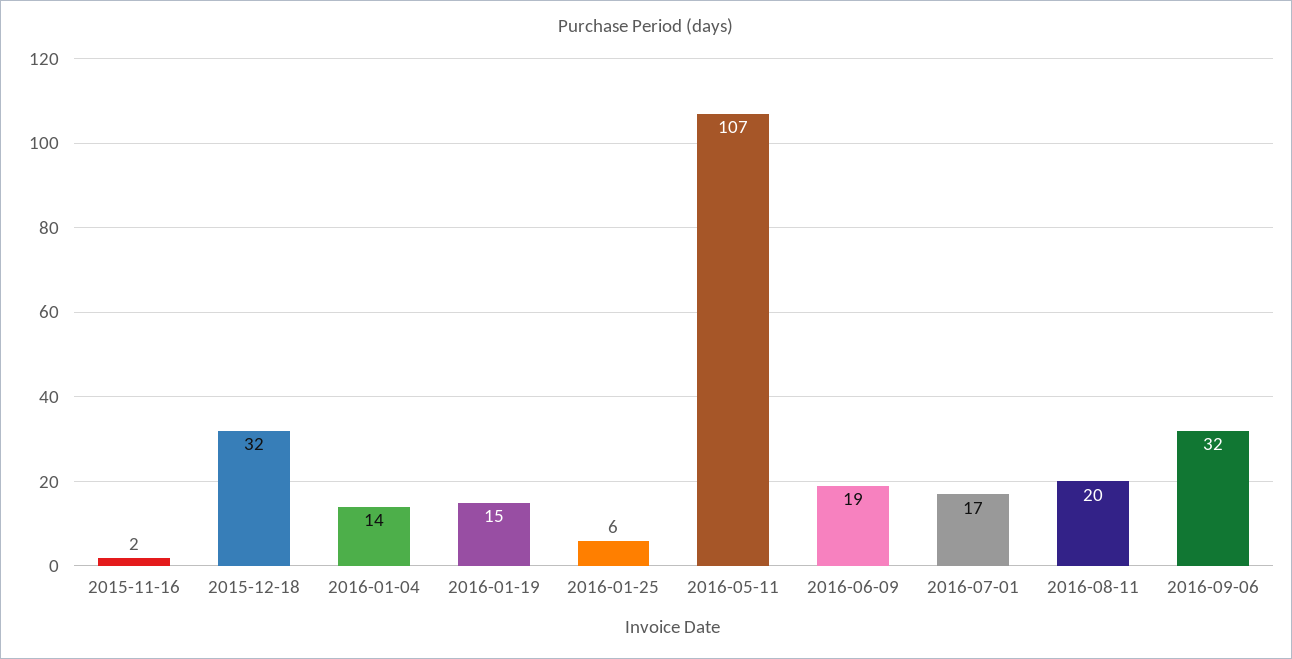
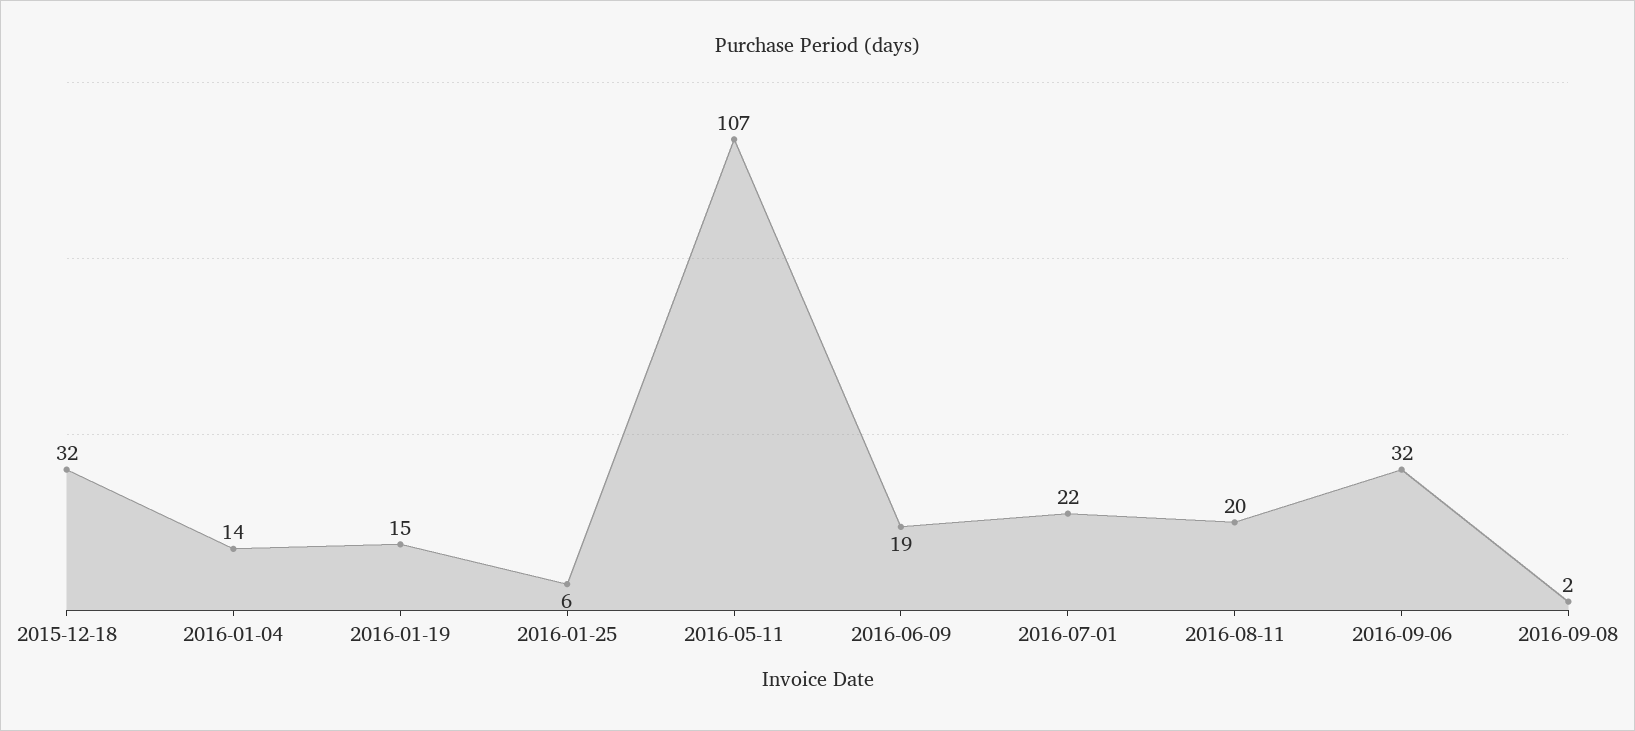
2015-11-16: 2 -> none
2016-07-01: 17 -> 22
2016-09-08: none -> 2

